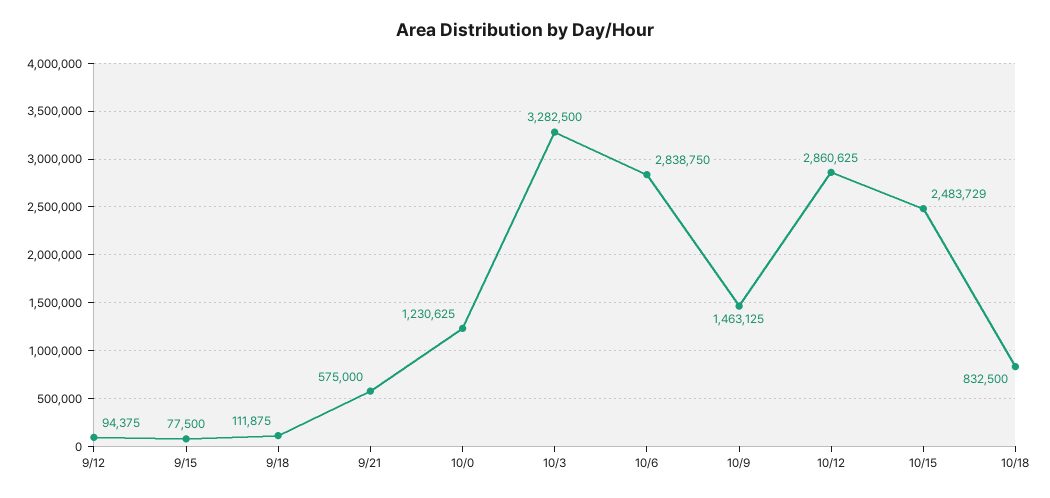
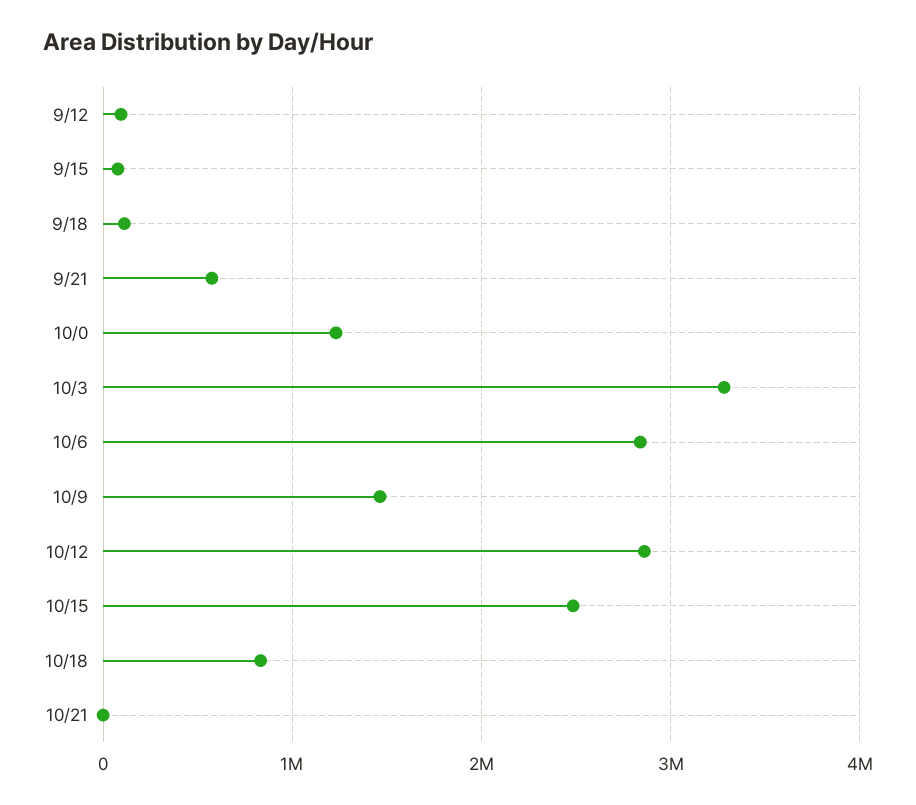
10/21: none -> 0

